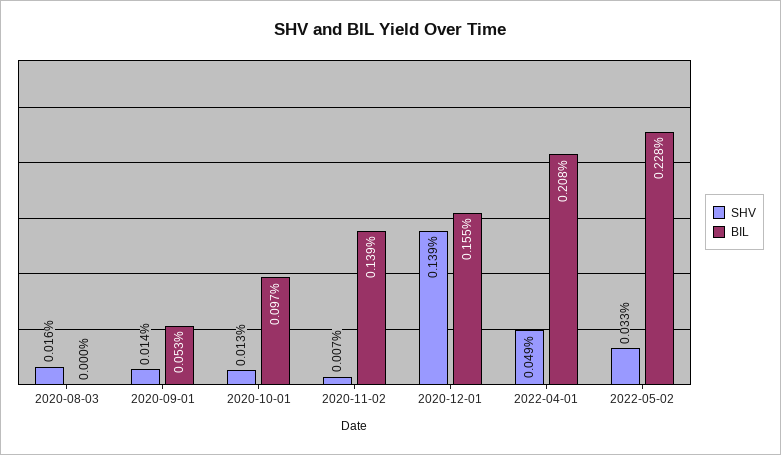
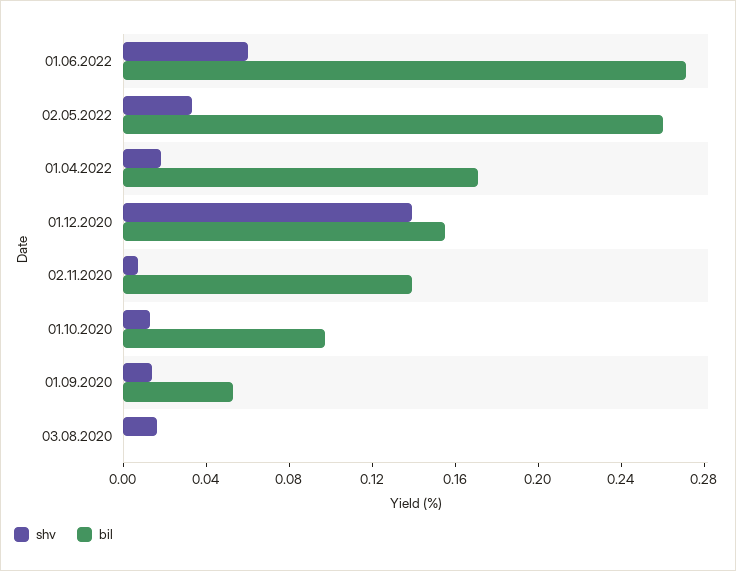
SHV, 2022-04-01: 0.049 -> 0.02
BIL, 2022-04-01: 0.208 -> 0.17
BIL, 2022-05-02: 0.228 -> 0.26
SHV, 01.06.2022: none -> 0.06
BIL, 01.06.2022: none -> 0.27

